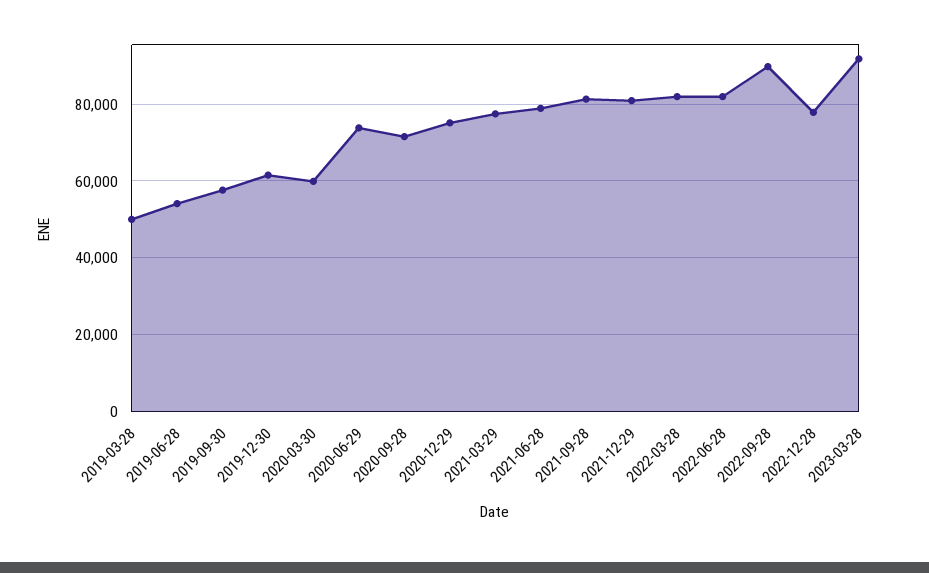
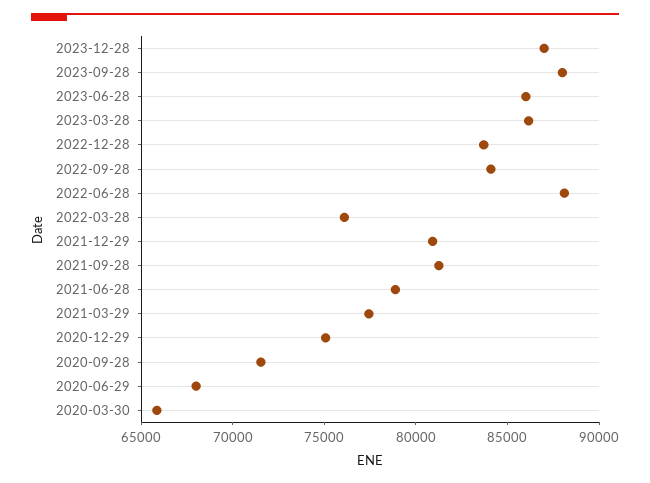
2019-03-28: 50000 -> none
2019-06-28: 54000 -> none
2019-09-30: 58000 -> none
2019-12-30: 62000 -> none
2020-03-30: 60000 -> 66000
2020-06-29: 74000 -> 68000
2022-03-28: 82000 -> 76000
2022-06-28: 82000 -> 88000
2022-09-28: 90000 -> 84000
2022-12-28: 78000 -> 84000
2023-03-28: 92000 -> 86000
2023-12-28: none -> 87000
2023-09-28: none -> 88000
2023-06-28: none -> 86000

